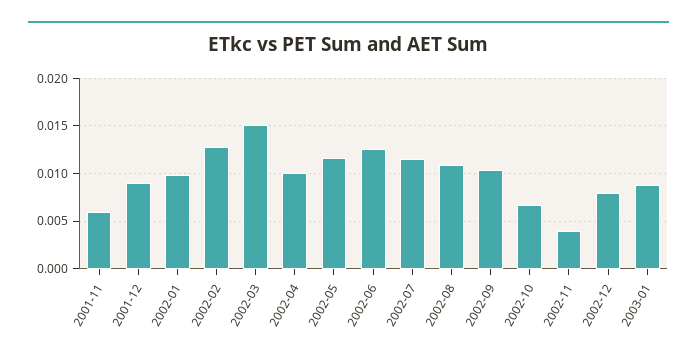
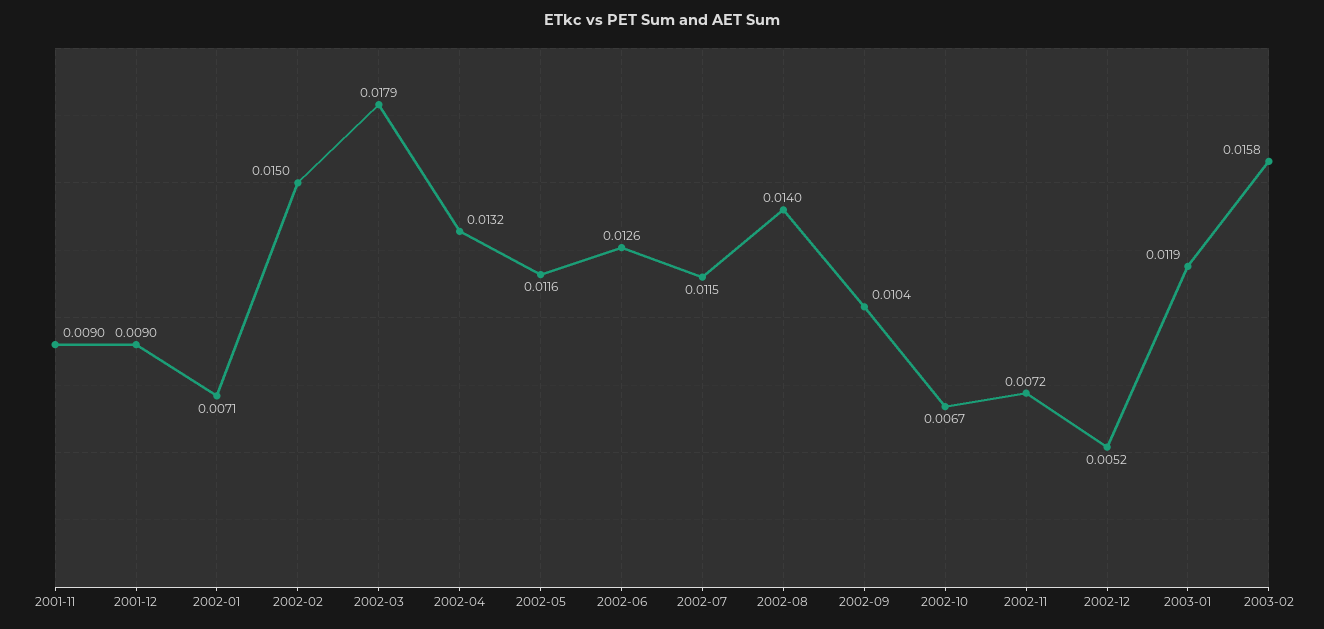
2001-11: 0.006 -> 0.009
2002-01: 0.01 -> 0.0071
2002-02: 0.013 -> 0.015
2002-03: 0.015 -> 0.0179
2002-04: 0.01 -> 0.0132
2002-08: 0.011 -> 0.014
2002-11: 0.004 -> 0.0072
2002-12: 0.008 -> 0.0052
2003-01: 0.009 -> 0.0119
2003-02: none -> 0.0158

